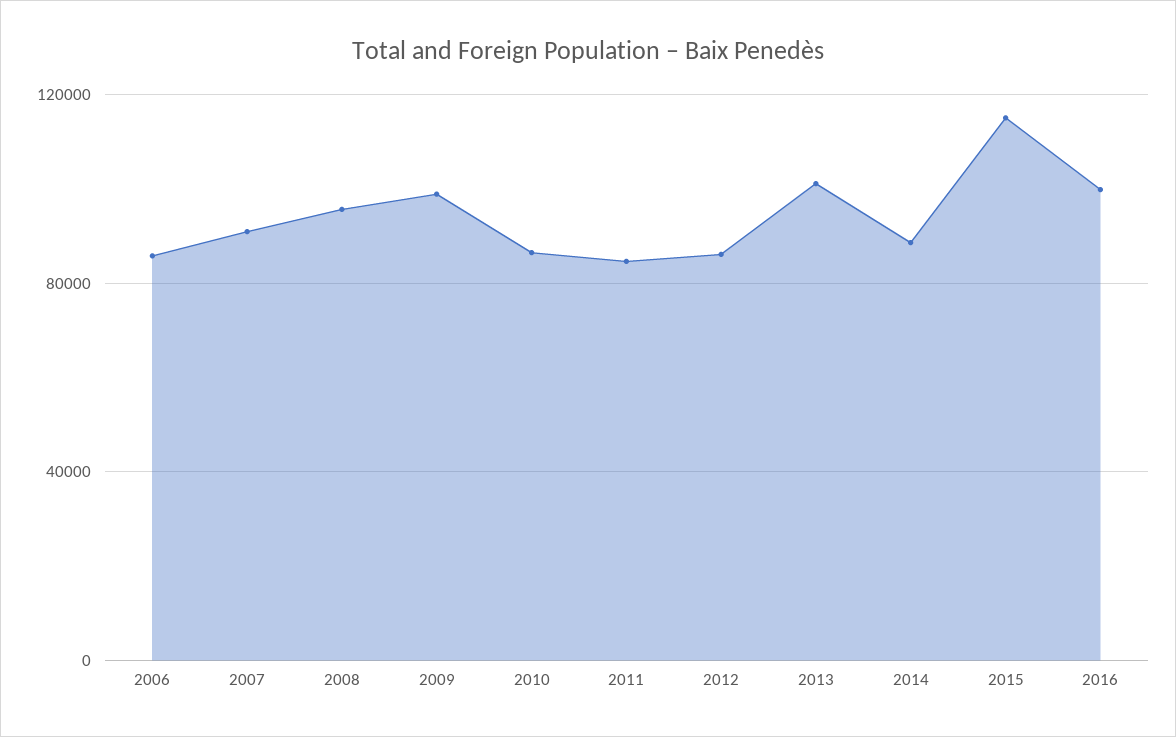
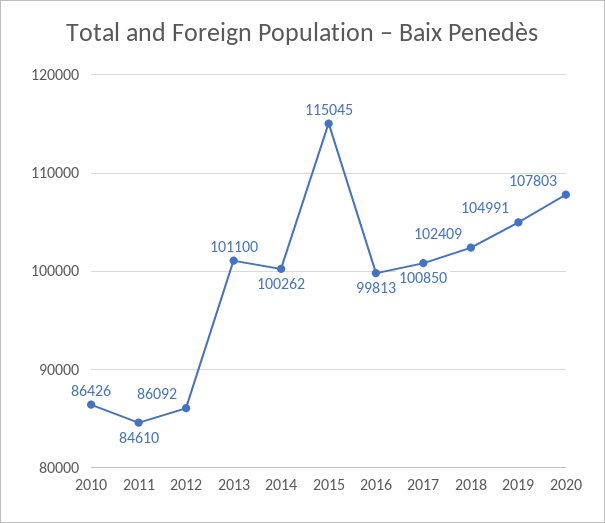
2006: 85000 -> none
2007: 90000 -> none
2008: 95000 -> none
2009: 100000 -> none
2014: 90000 -> 100262
2017: none -> 100850
2018: none -> 102409
2019: none -> 104991
2020: none -> 107803

